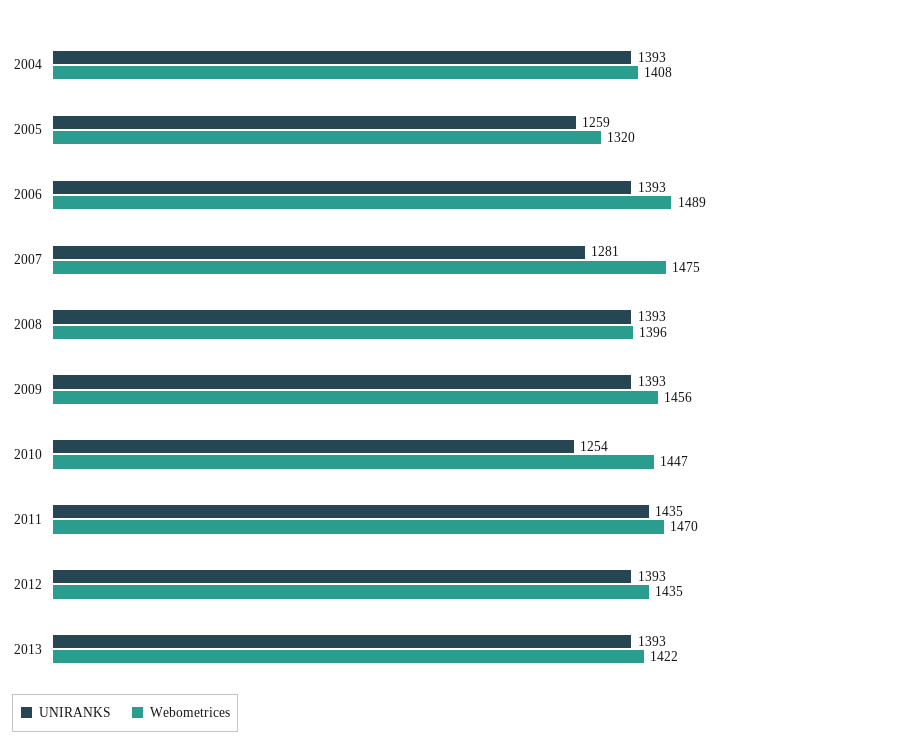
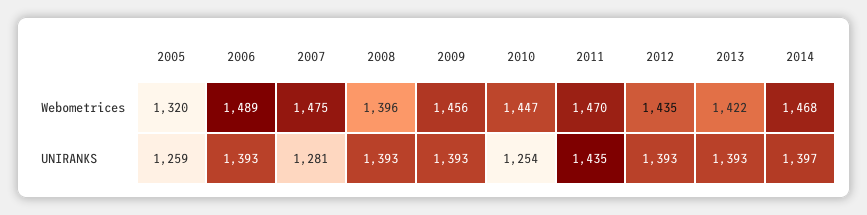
UNIRANKS, 2004: 1393 -> none
Webometrices, 2004: 1408 -> none
Webometrices, 2014: none -> 1468
UNIRANKS, 2014: none -> 1397

